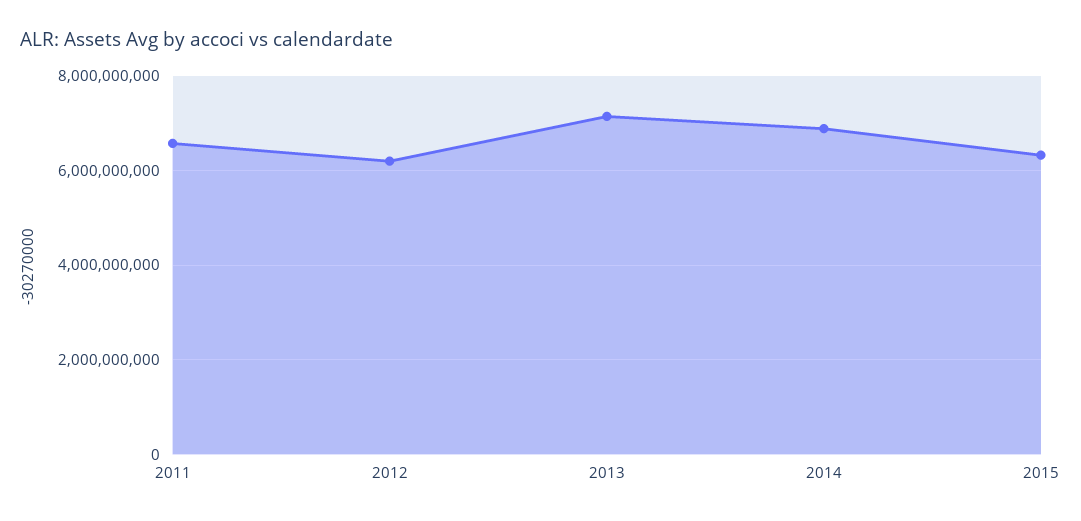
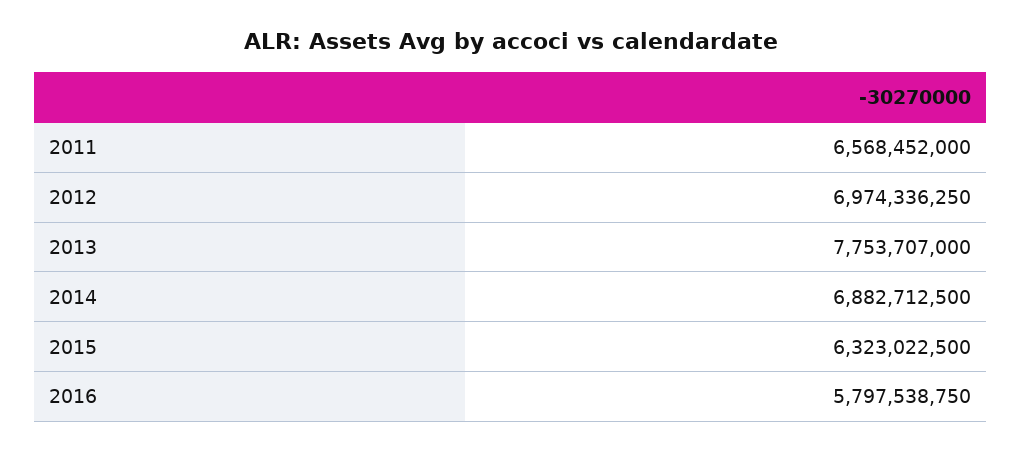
2012: 6200000000 -> 6974336250
2013: 7200000000 -> 7753707000
2016: none -> 5797538750

